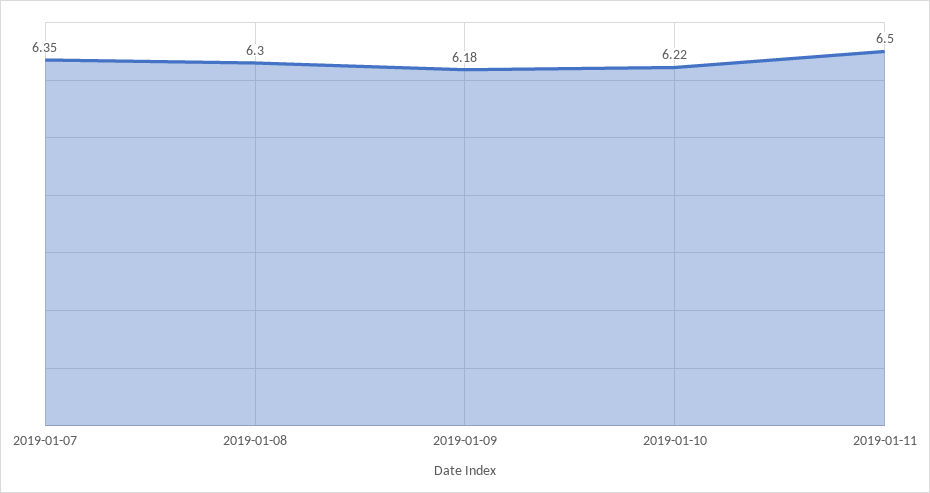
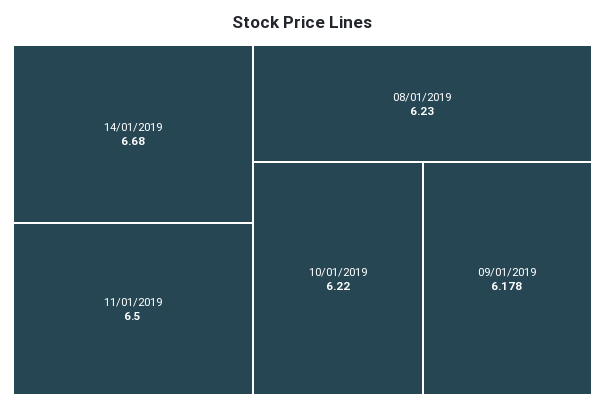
2019-01-07: 6.35 -> none
2019-01-08: 6.3 -> 6.23
14/01/2019: none -> 6.68

